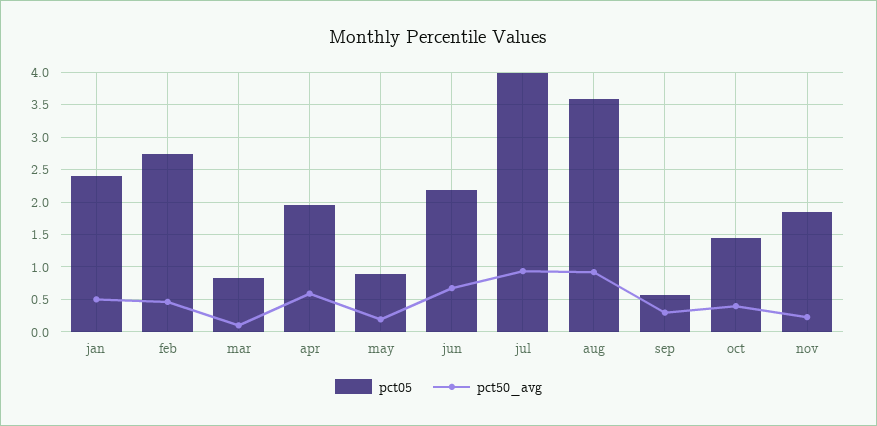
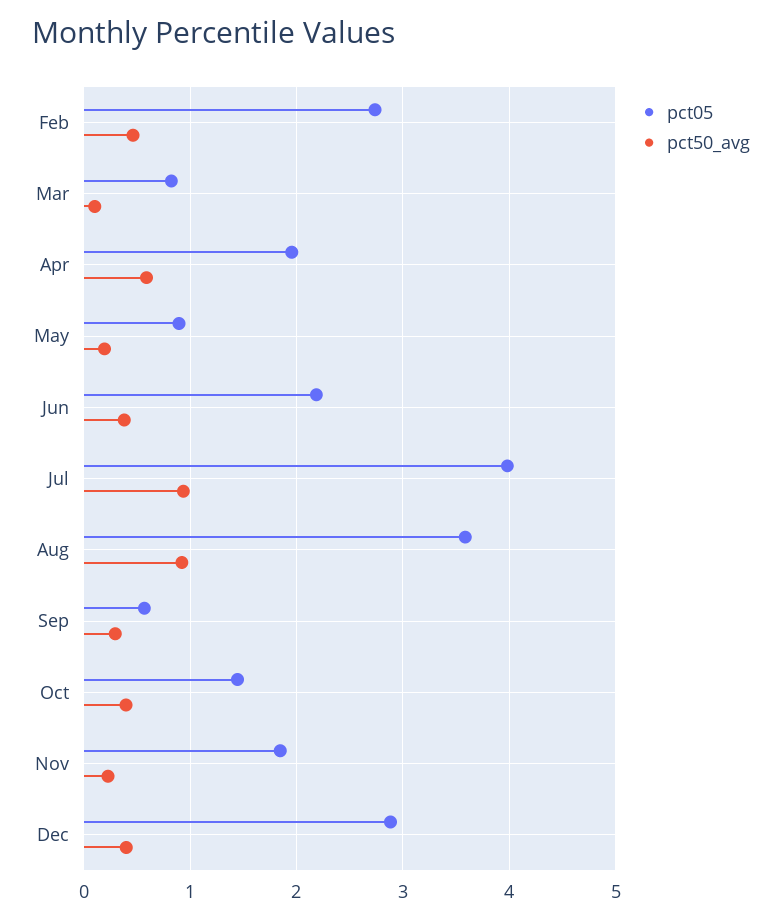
pct05, jan: 2.4 -> none
pct50_avg, jan: 0.5 -> none
pct50_avg, jun: 0.7 -> 0.4
pct05, Dec: none -> 2.9
pct50_avg, Dec: none -> 0.4

